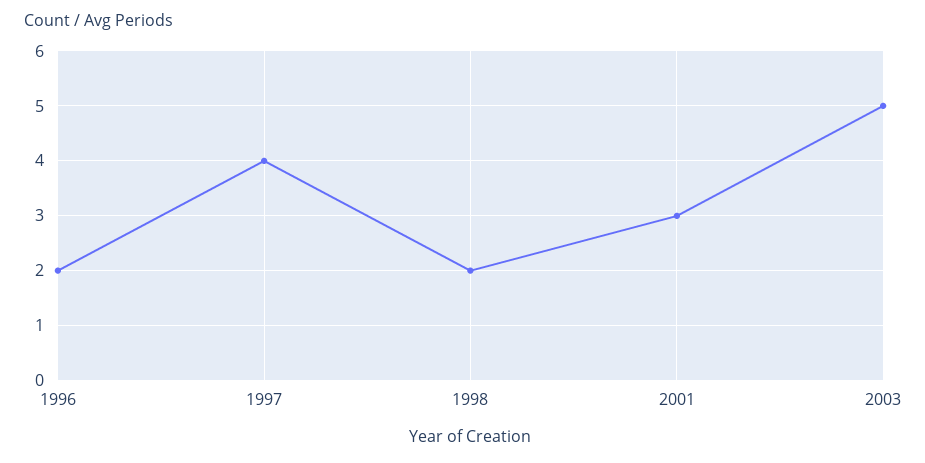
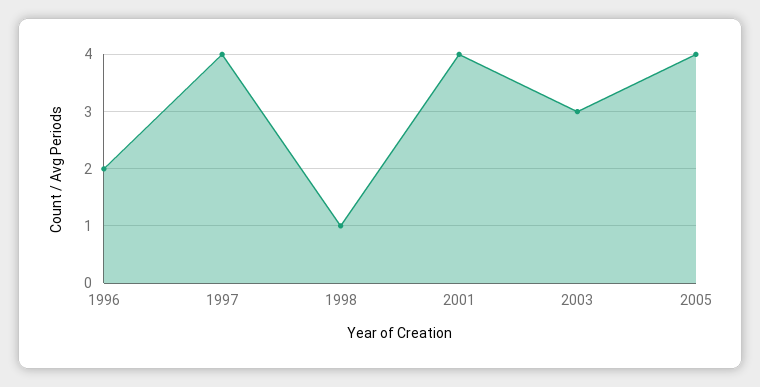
1998: 2 -> 1
2001: 3 -> 4
2003: 5 -> 3
2005: none -> 4

